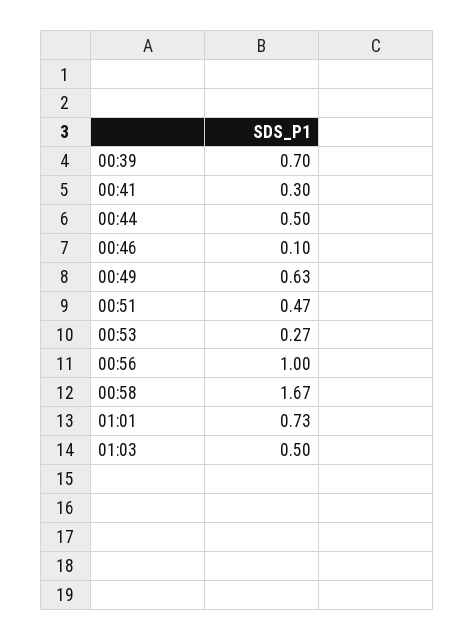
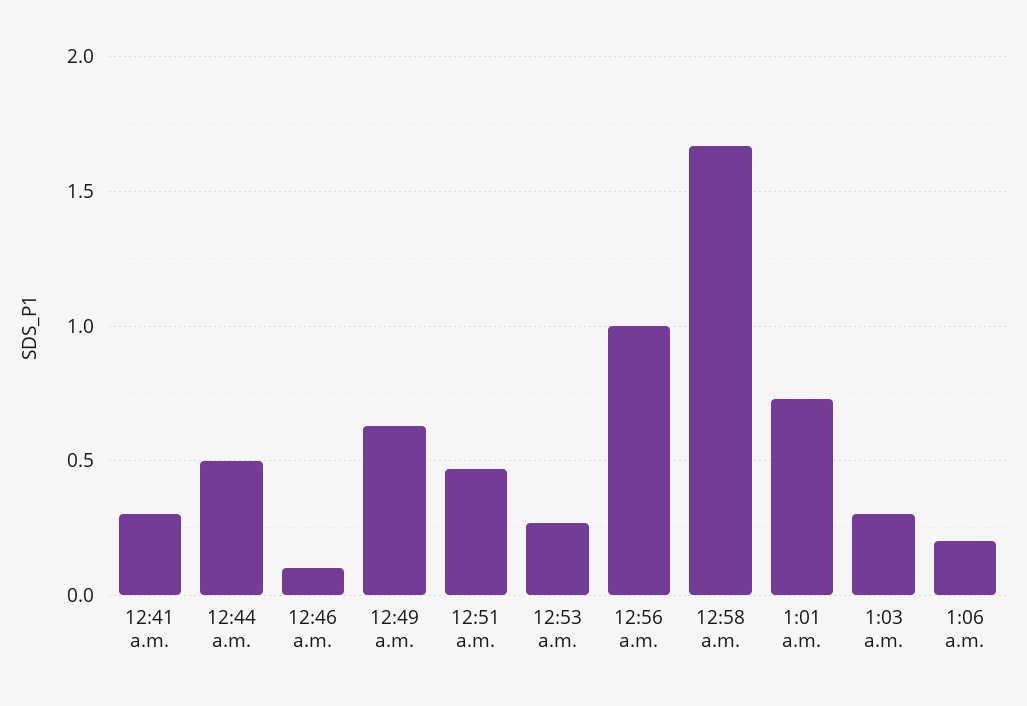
00:39: 0.7 -> none
01:03: 0.5 -> 0.3
1:06 a.m.: none -> 0.2

